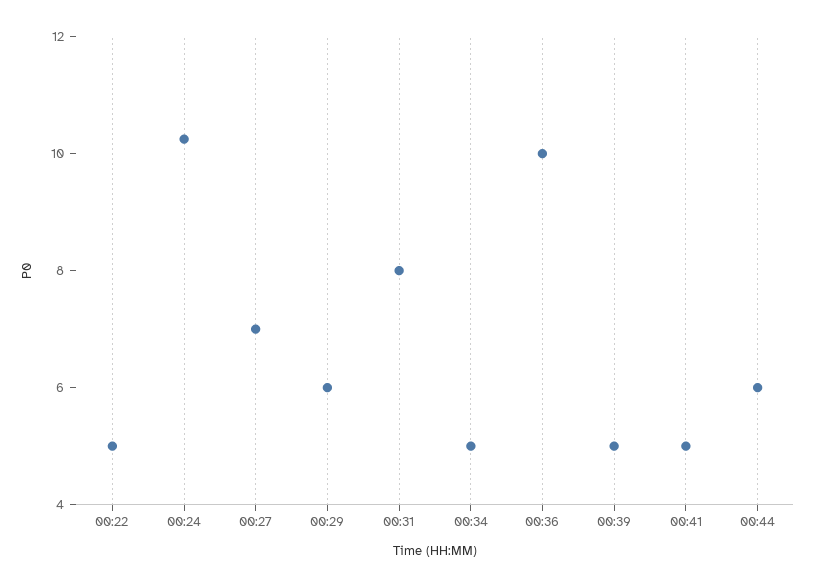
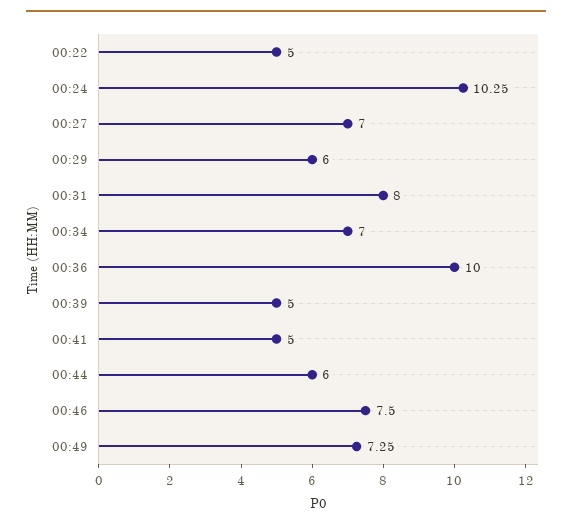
00:34: 5 -> 7
00:46: none -> 7.5
00:49: none -> 7.25

